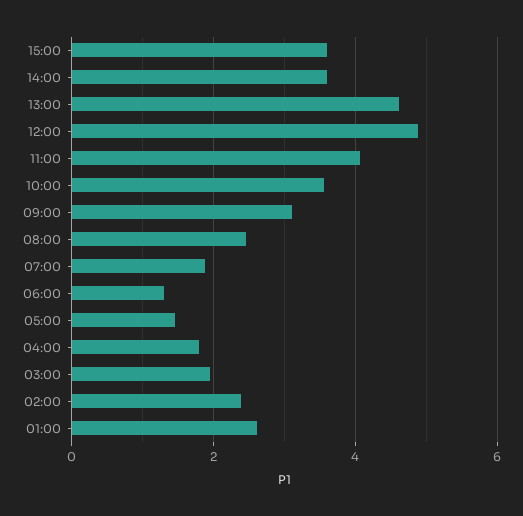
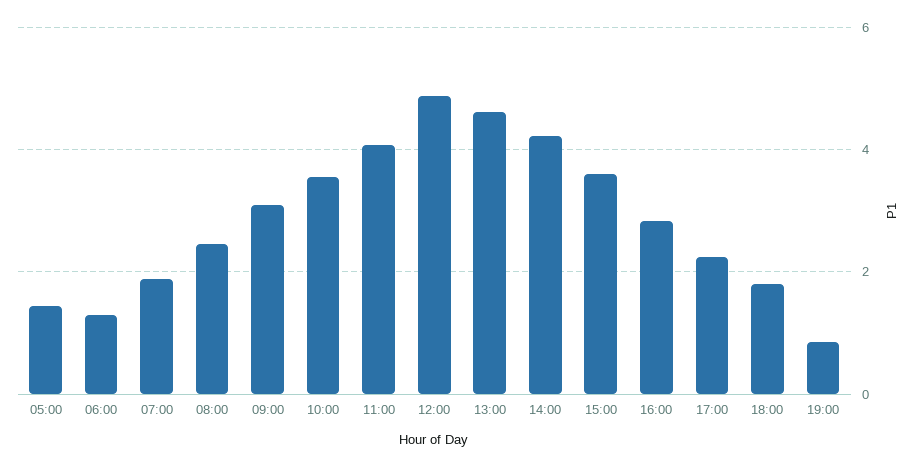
14:00: 3.6 -> 4.2
04:00: 1.8 -> none
03:00: 2 -> none
02:00: 2.4 -> none
01:00: 2.6 -> none
16:00: none -> 2.8
17:00: none -> 2.2
18:00: none -> 1.8
19:00: none -> 0.8

